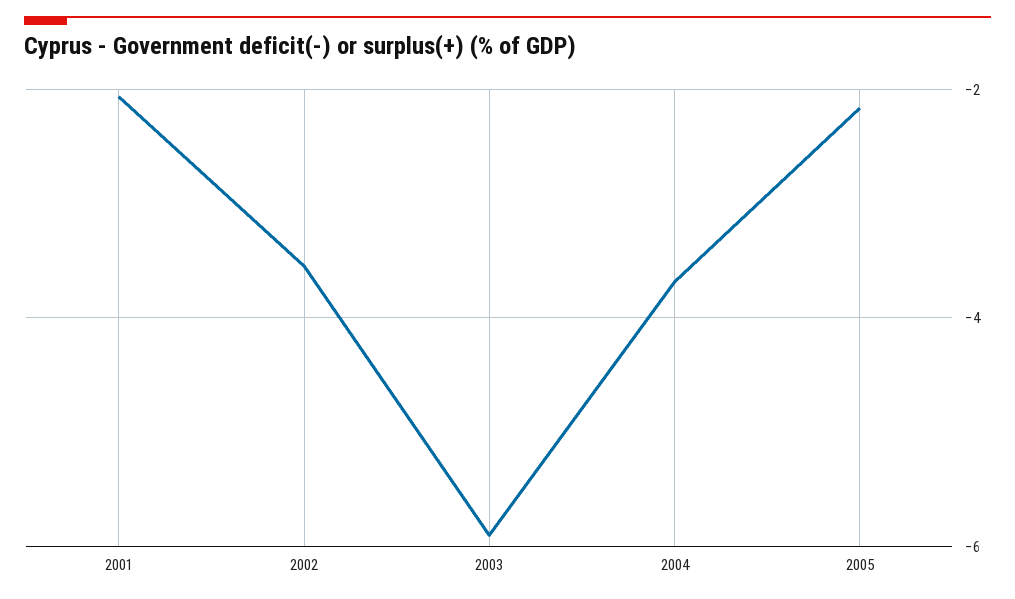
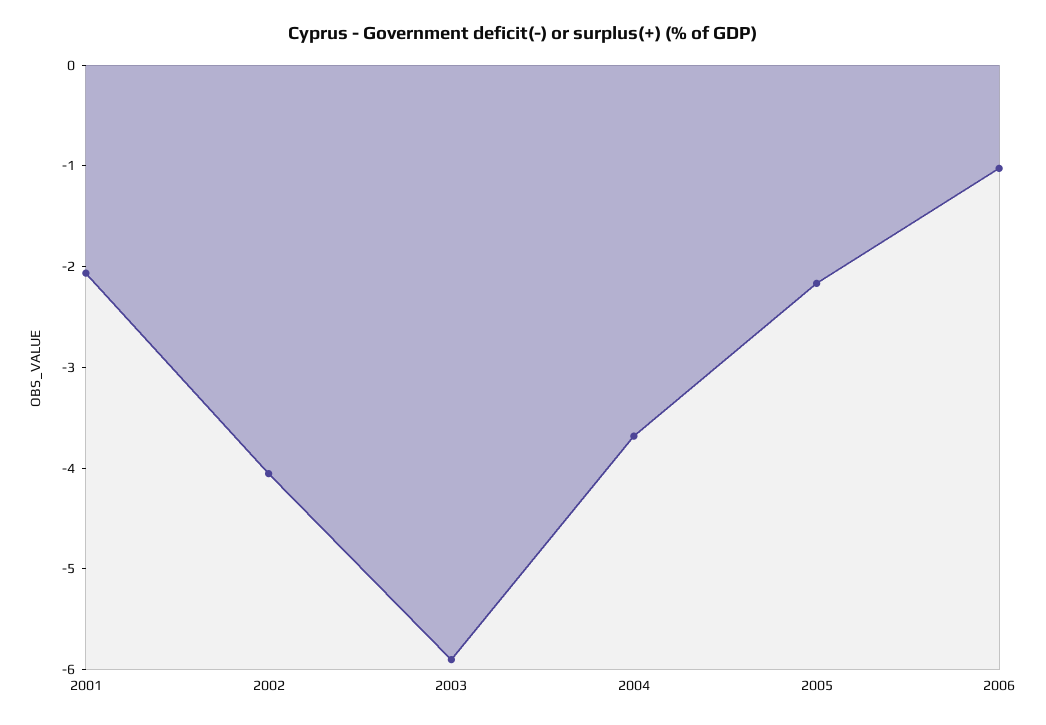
2002: -3.6 -> -4
2006: none -> -1

